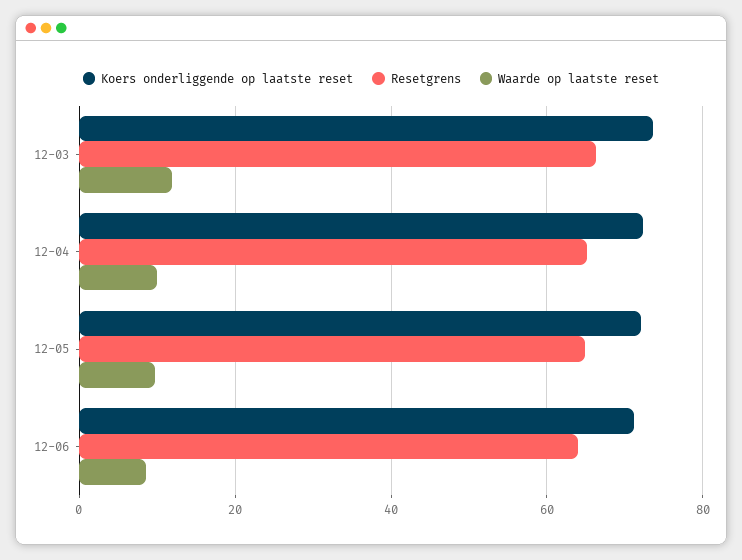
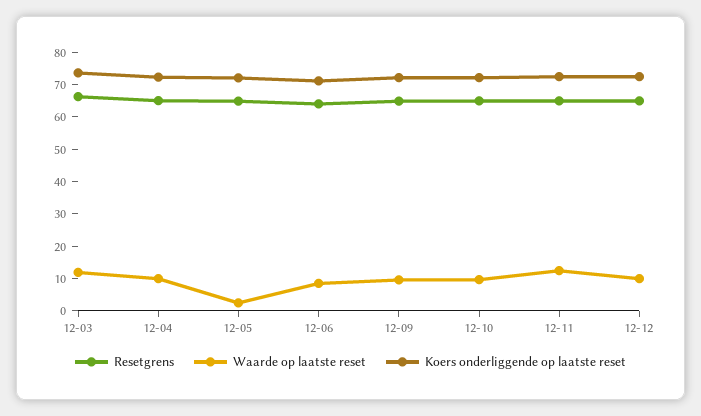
Waarde op laatste reset, 12-05: 10 -> 2.5
Resetgrens, 12-09: none -> 65
Waarde op laatste reset, 12-09: none -> 10
Koers onderliggende op laatste reset, 12-09: none -> 72.5
Resetgrens, 12-10: none -> 65
Waarde op laatste reset, 12-10: none -> 10
Koers onderliggende op laatste reset, 12-10: none -> 72.5
Resetgrens, 12-11: none -> 65
Waarde op laatste reset, 12-11: none -> 12.5
Koers onderliggende op laatste reset, 12-11: none -> 72.5
Resetgrens, 12-12: none -> 65
Waarde op laatste reset, 12-12: none -> 10
Koers onderliggende op laatste reset, 12-12: none -> 72.5

